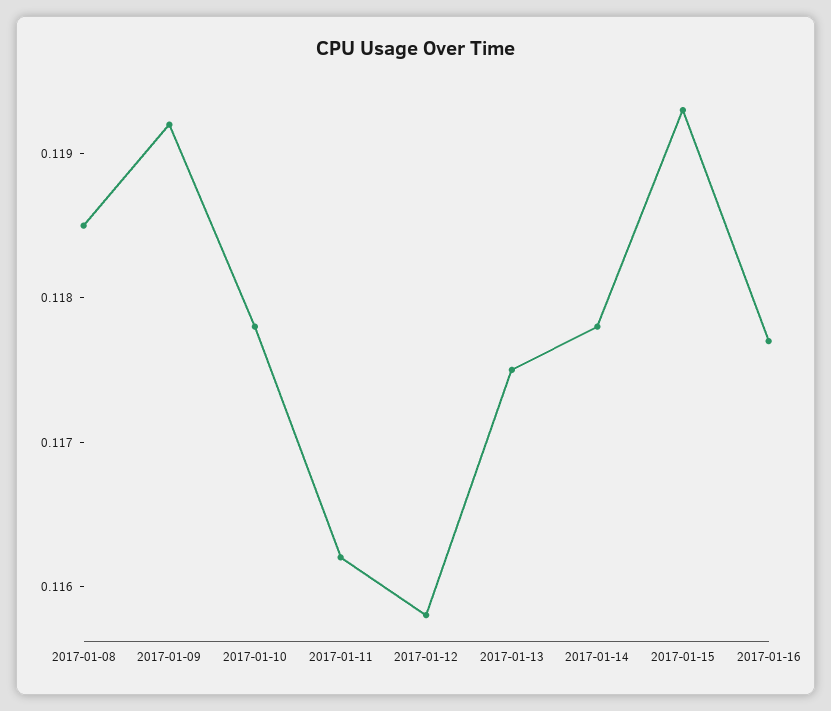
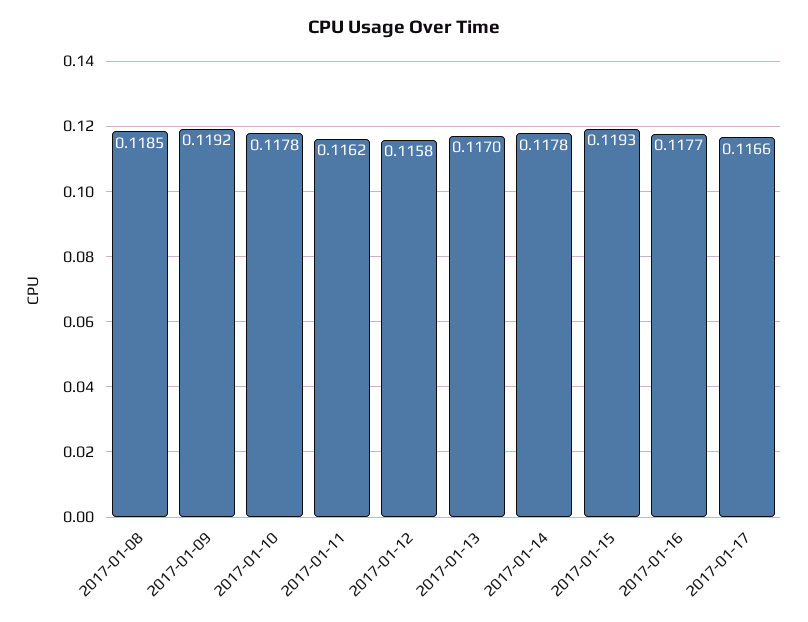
2017-01-13: 0.1175 -> 0.117
2017-01-17: none -> 0.1166

